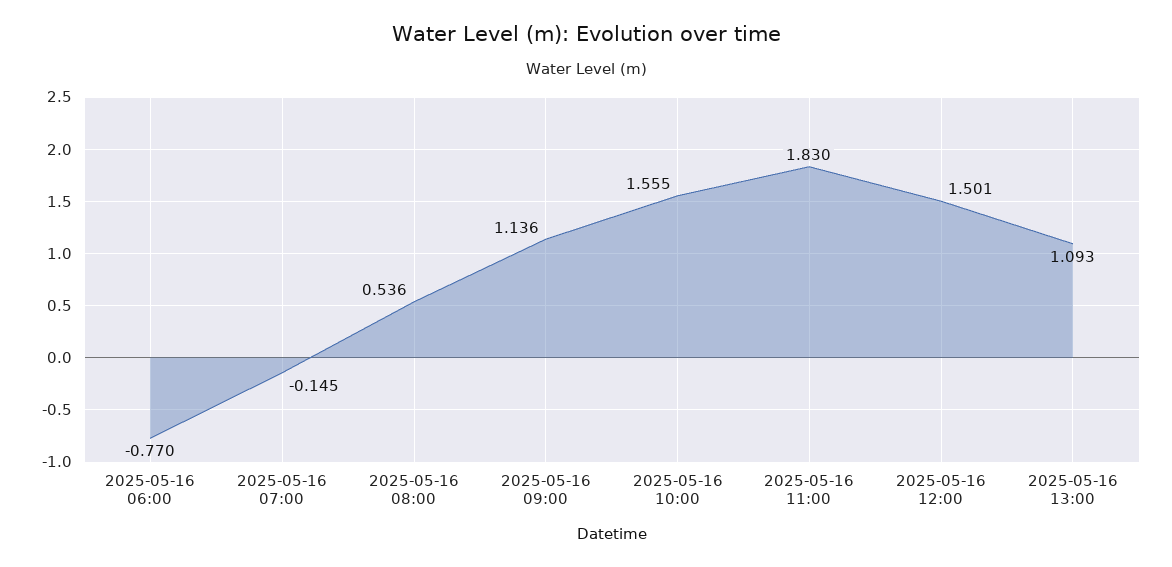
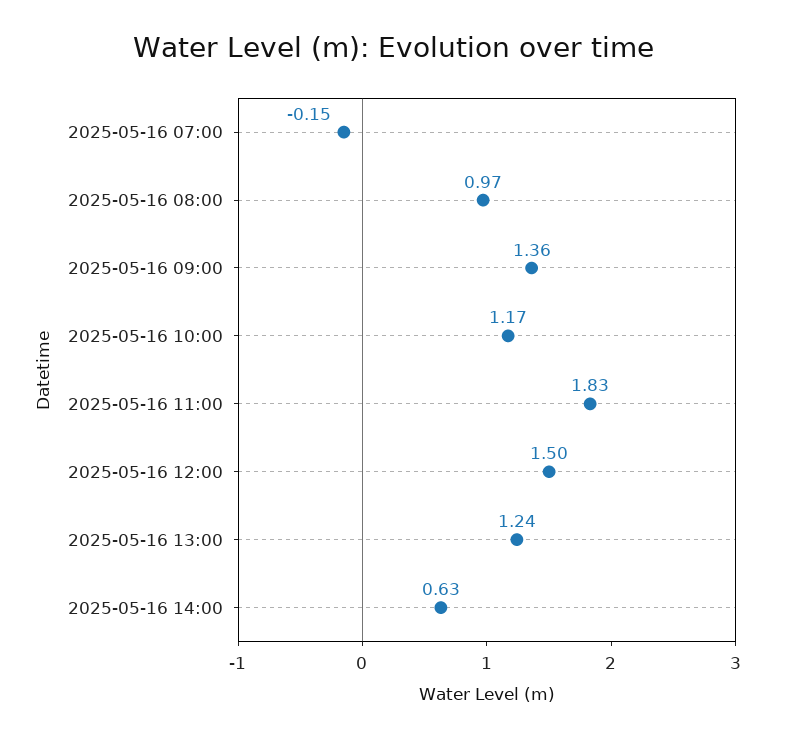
2025-05-16 06:00: -0.77 -> none
2025-05-16 08:00: 0.536 -> 0.97
2025-05-16 09:00: 1.136 -> 1.36
2025-05-16 10:00: 1.555 -> 1.17
2025-05-16 13:00: 1.093 -> 1.24
2025-05-16 14:00: none -> 0.63

